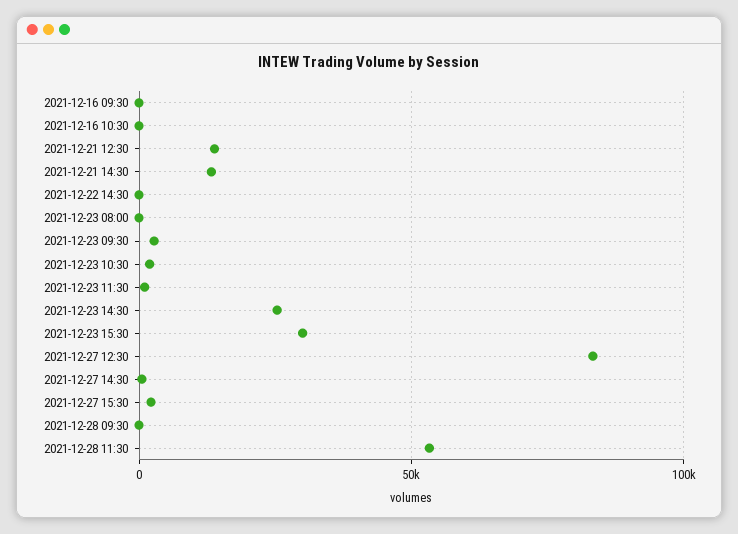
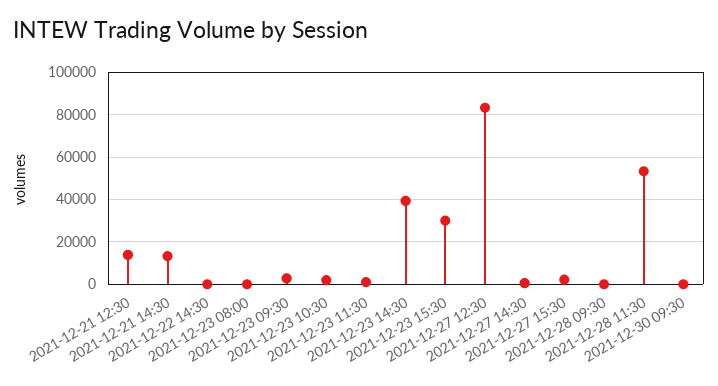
2021-12-16 09:30: 0 -> none
2021-12-16 10:30: 0 -> none
2021-12-23 14:30: 25000 -> 40000
2021-12-30 09:30: none -> 0

